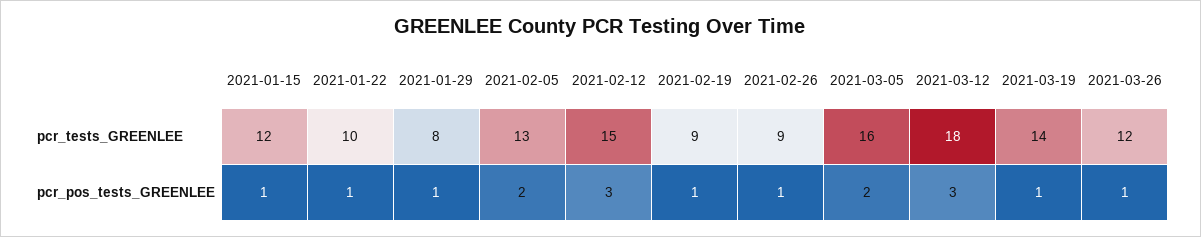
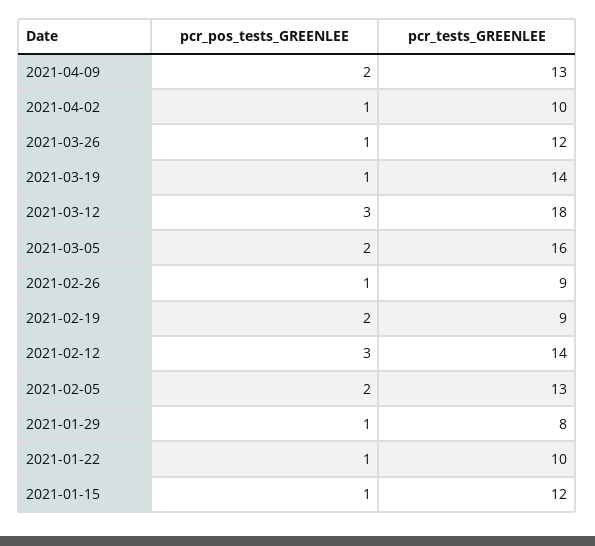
2021-02-12, pcr_tests_GREENLEE: 15 -> 14
2021-02-19, pcr_pos_tests_GREENLEE: 1 -> 2
2021-04-09, pcr_pos_tests_GREENLEE: none -> 2
2021-04-09, pcr_tests_GREENLEE: none -> 13
2021-04-02, pcr_pos_tests_GREENLEE: none -> 1
2021-04-02, pcr_tests_GREENLEE: none -> 10

